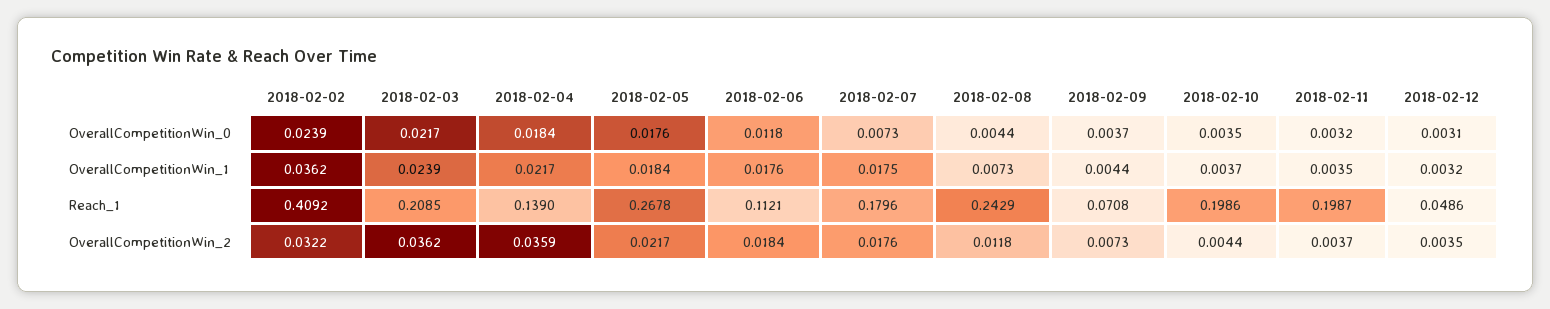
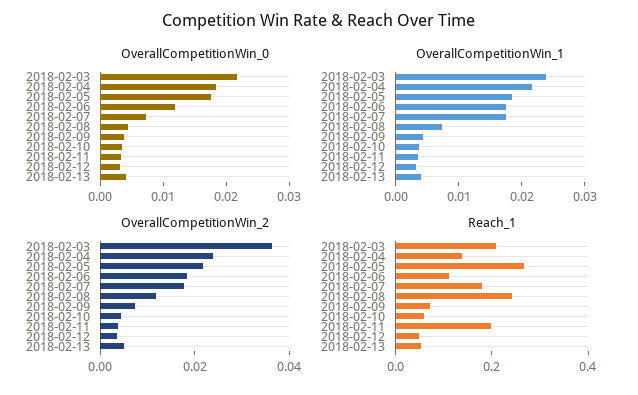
OverallCompetitionWin_0, 2018-02-02: 0.0239 -> none
OverallCompetitionWin_1, 2018-02-02: 0.0362 -> none
Reach_1, 2018-02-02: 0.4092 -> none
Reach_1, 2018-02-10: 0.1986 -> 0.05
OverallCompetitionWin_2, 2018-02-02: 0.0322 -> none
OverallCompetitionWin_2, 2018-02-04: 0.0359 -> 0.025
OverallCompetitionWin_0, 2018-02-13: none -> 0.004
OverallCompetitionWin_1, 2018-02-13: none -> 0.004
OverallCompetitionWin_2, 2018-02-13: none -> 0.005
Reach_1, 2018-02-13: none -> 0.05

